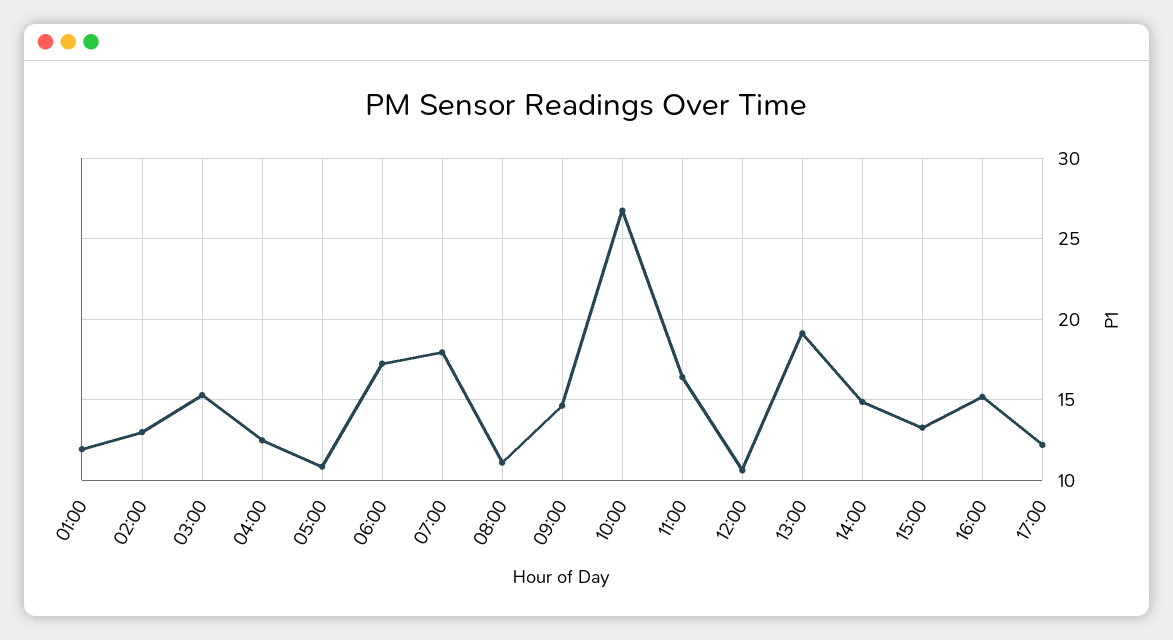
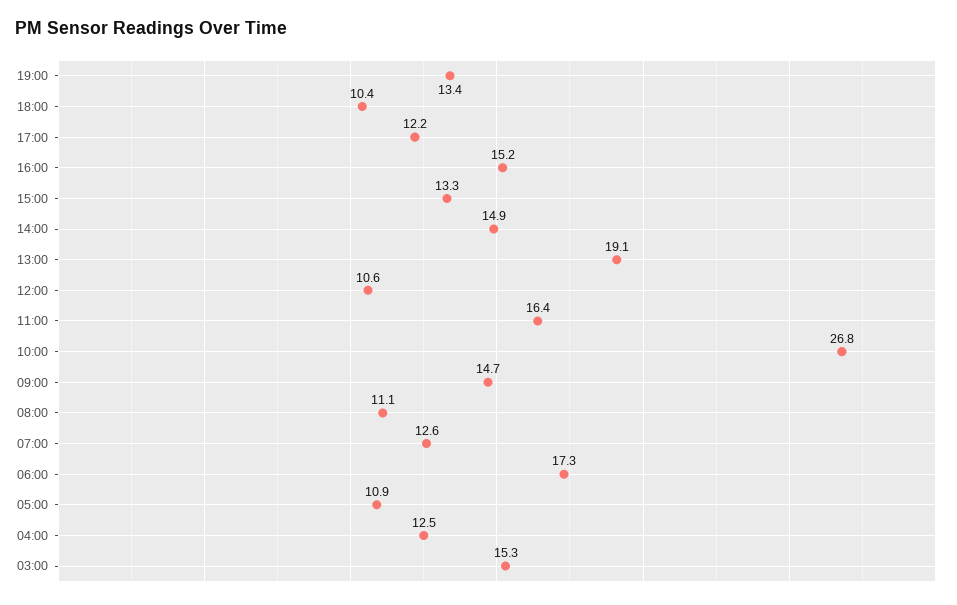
01:00: 12 -> none
02:00: 13 -> none
07:00: 18 -> 12.6
19:00: none -> 13.4
18:00: none -> 10.4

